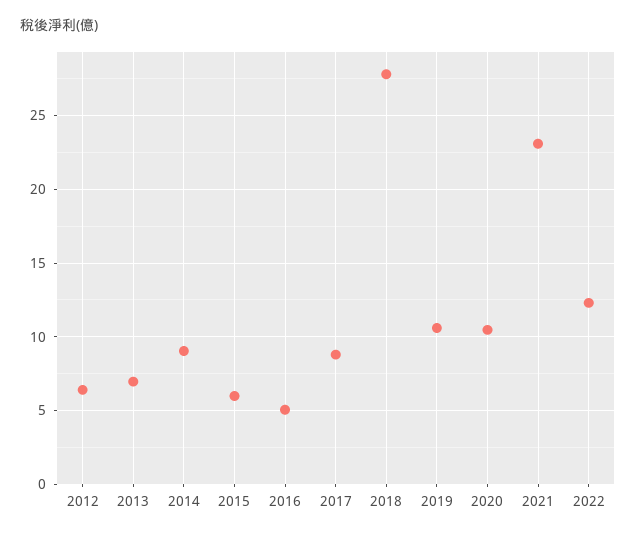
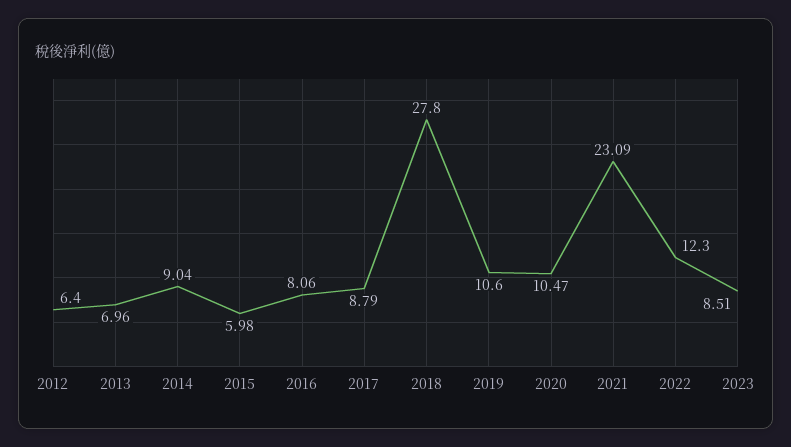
2016: 5 -> 8.06
2023: none -> 8.51

